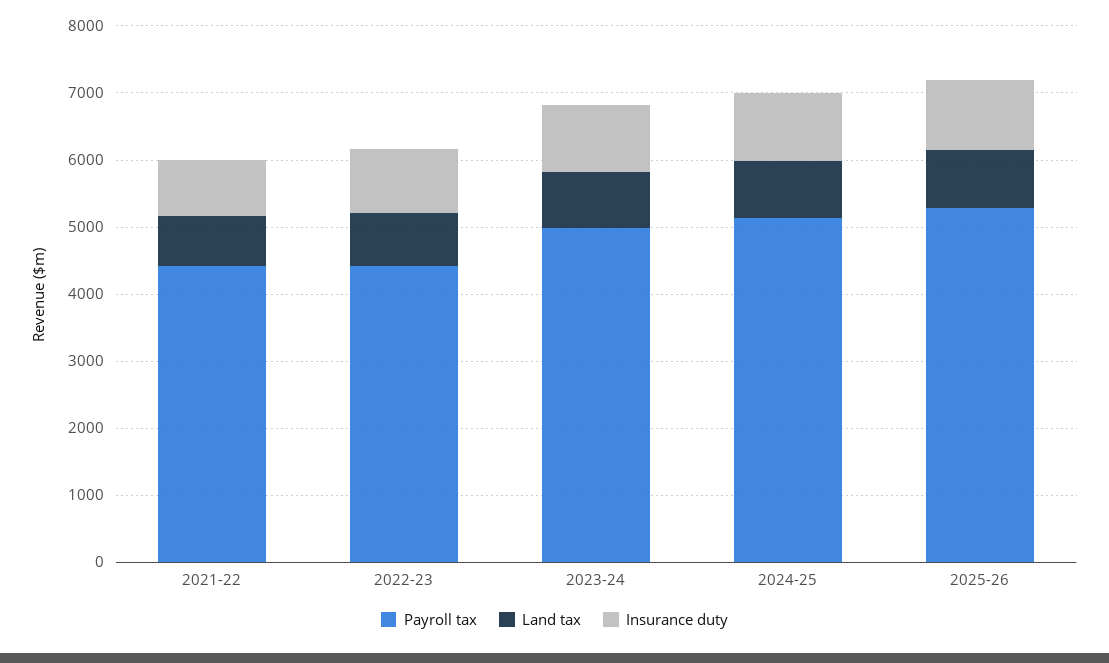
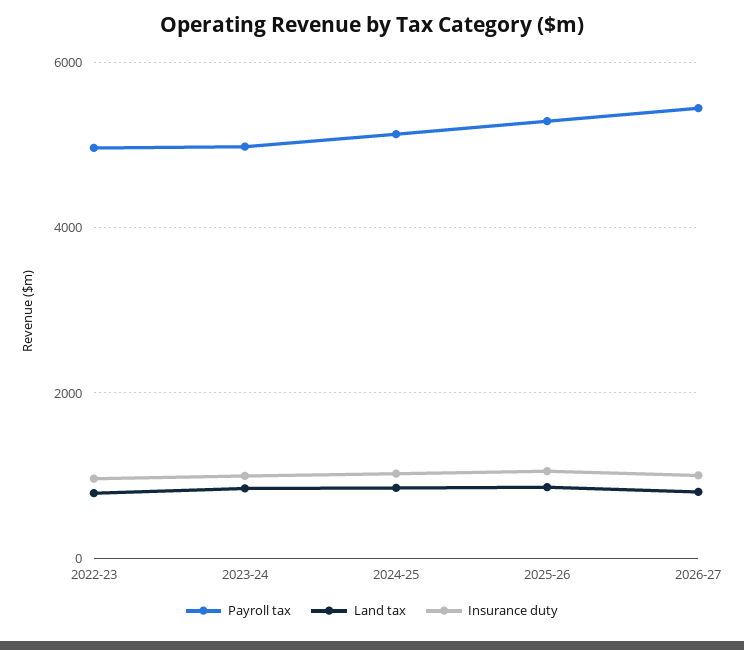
Payroll tax, 2021-22: 4400 -> none
Land tax, 2021-22: 800 -> none
Insurance duty, 2021-22: 800 -> none
Payroll tax, 2022-23: 4400 -> 5000
Payroll tax, 2026-27: none -> 5400
Land tax, 2026-27: none -> 800
Insurance duty, 2026-27: none -> 1000

